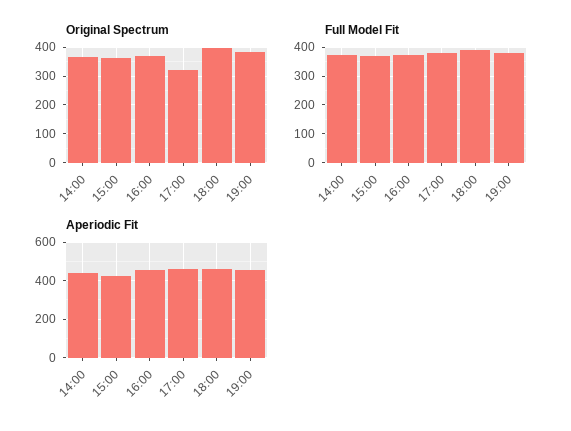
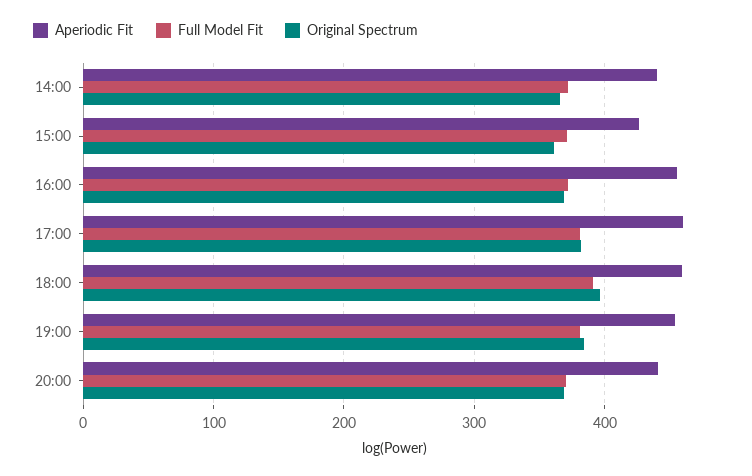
Original Spectrum, 17:00: 325 -> 380
Aperiodic Fit, 20:00: none -> 440
Full Model Fit, 20:00: none -> 370
Original Spectrum, 20:00: none -> 370

